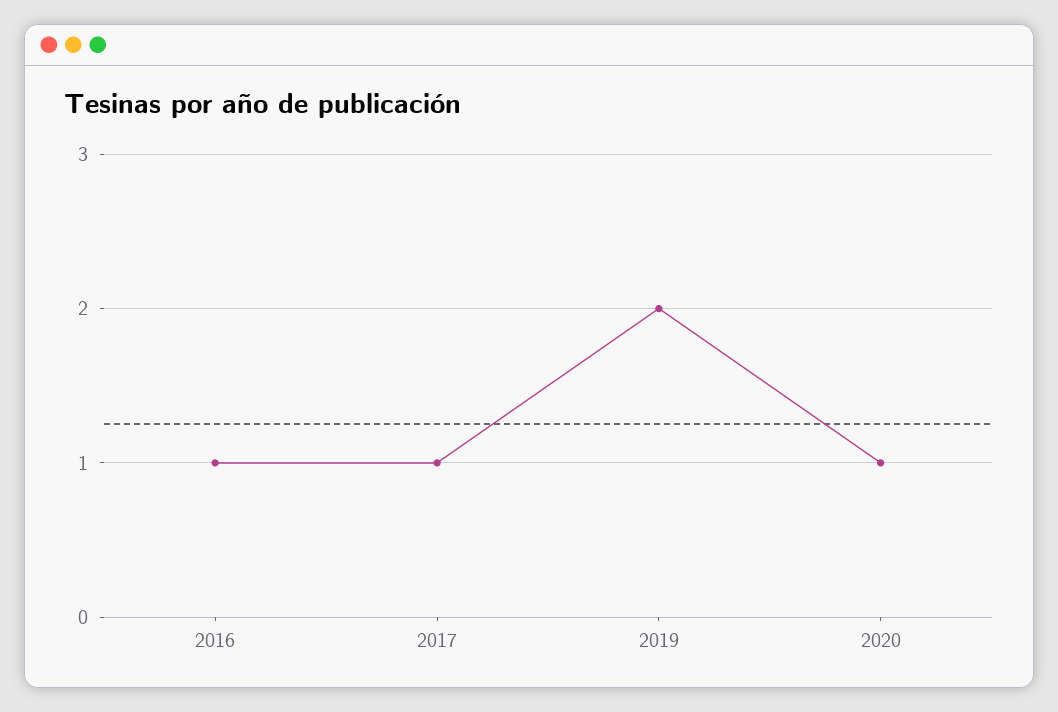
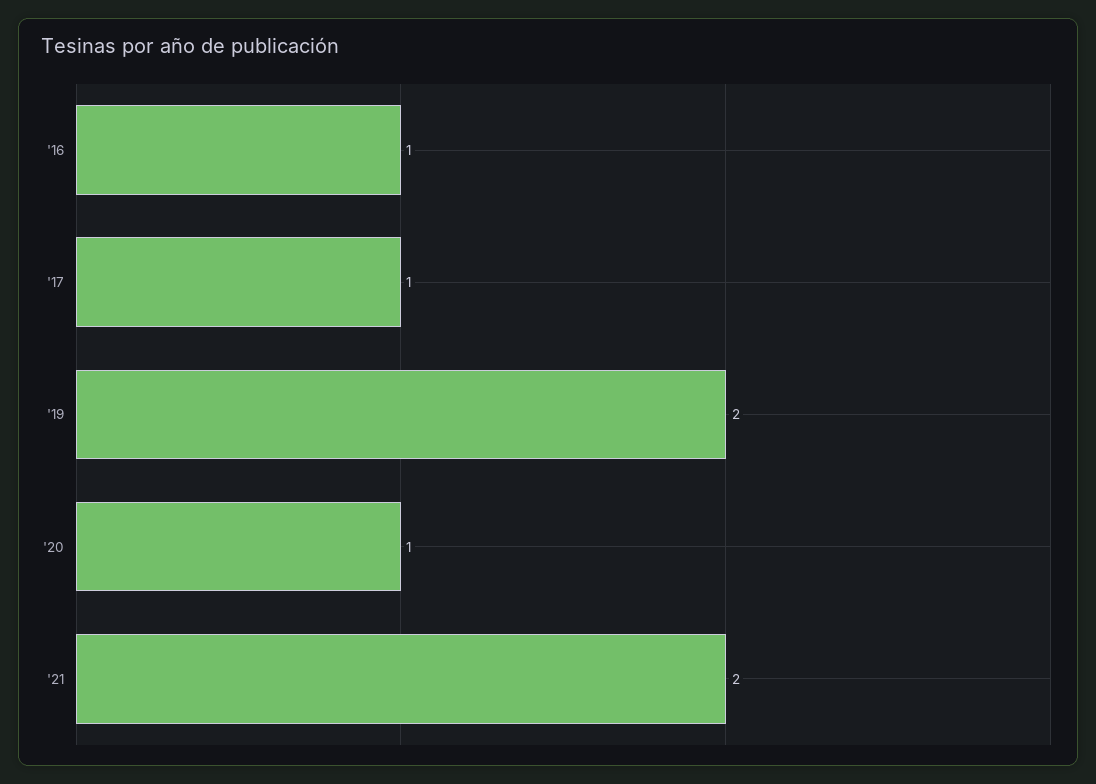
'21: none -> 2

